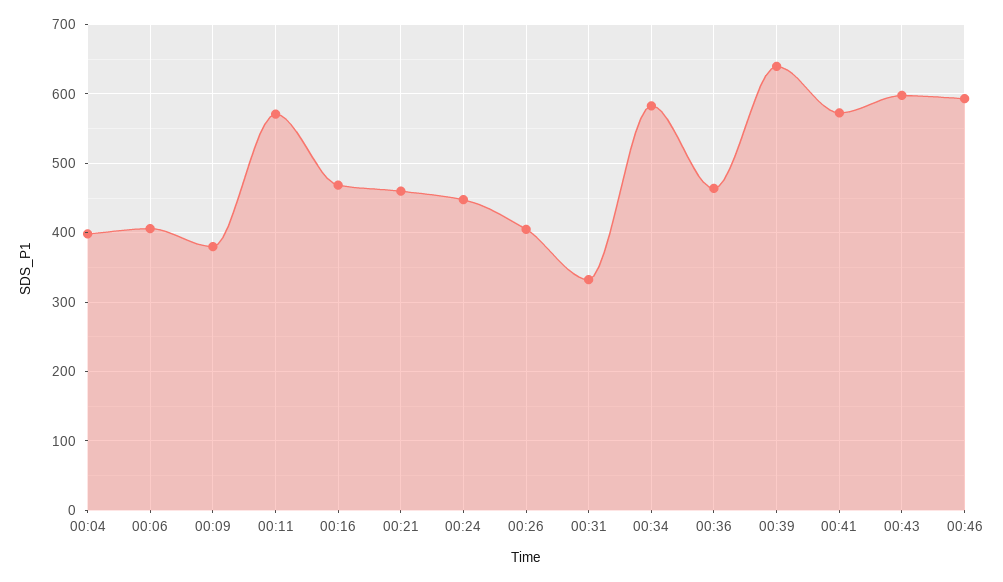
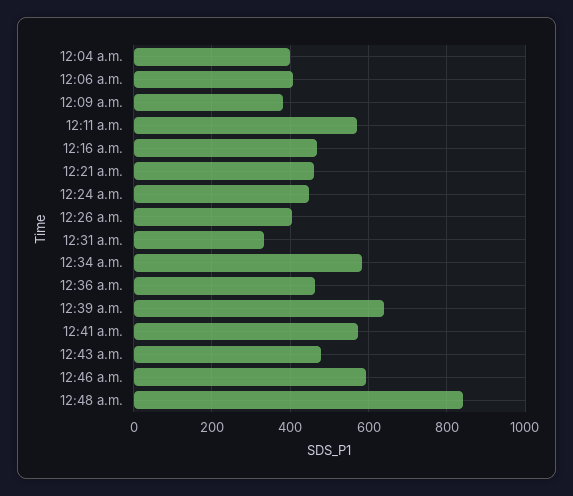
00:43: 600 -> 480
12:48 a.m.: none -> 840

